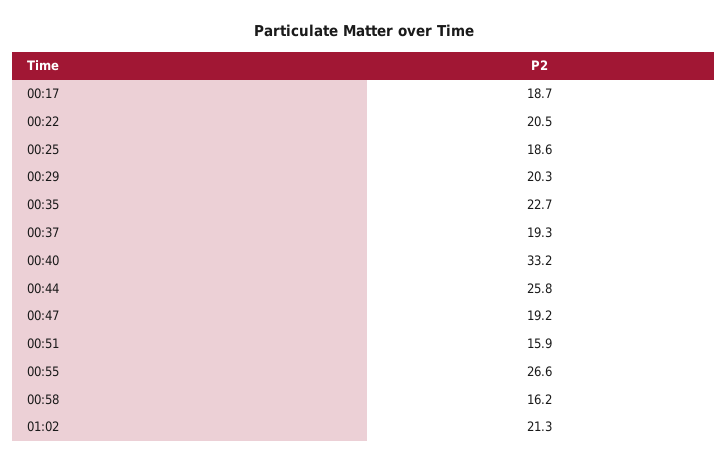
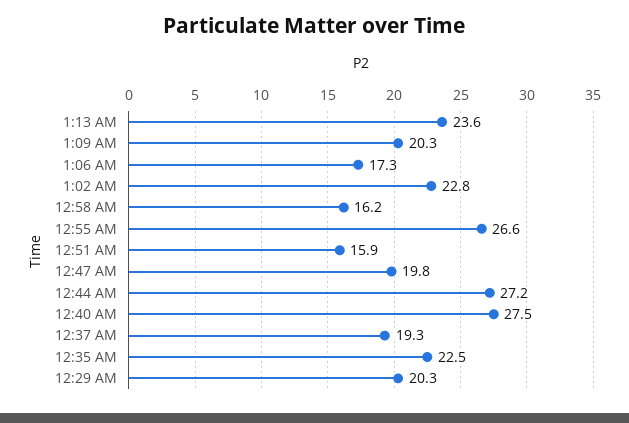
00:17: 18.7 -> none
00:22: 20.5 -> none
00:25: 18.6 -> none
00:35: 22.7 -> 22.5
00:40: 33.2 -> 27.5
00:44: 25.8 -> 27.2
00:47: 19.2 -> 19.8
01:02: 21.3 -> 22.8
1:13 AM: none -> 23.6
1:09 AM: none -> 20.3
1:06 AM: none -> 17.3

